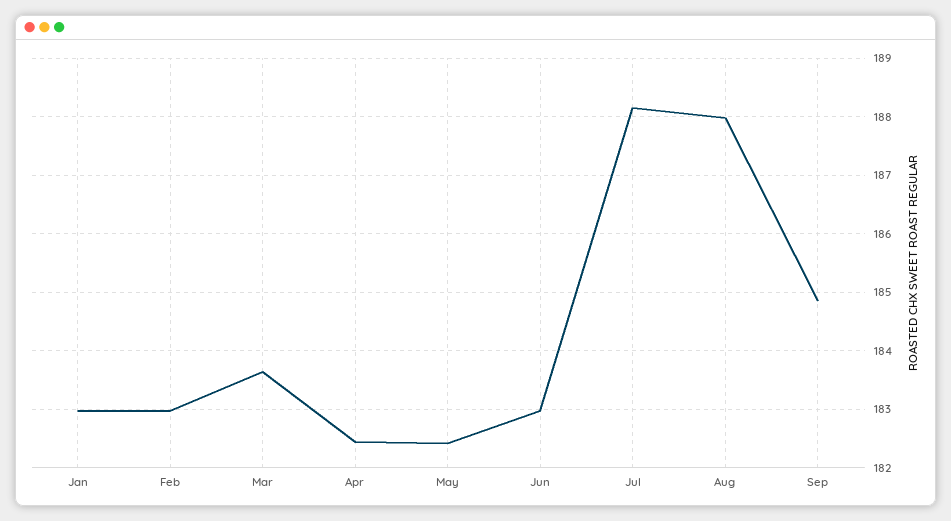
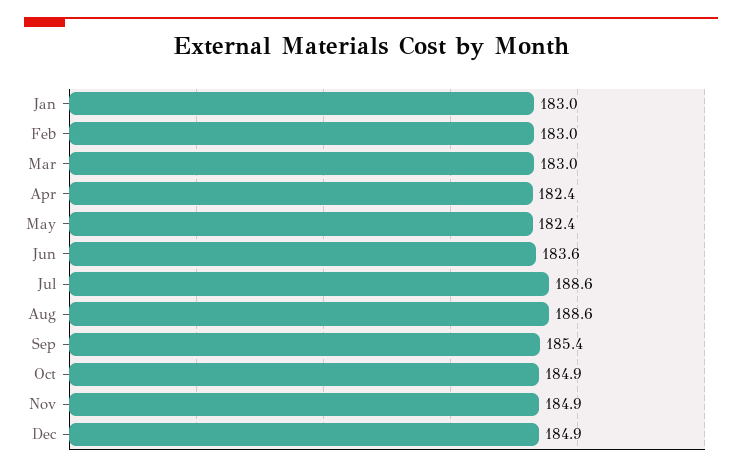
Mar: 183.6 -> 183
Jun: 183 -> 183.6
Jul: 188.2 -> 188.6
Aug: 188 -> 188.6
Sep: 184.8 -> 185.4
Oct: none -> 184.9
Nov: none -> 184.9
Dec: none -> 184.9

